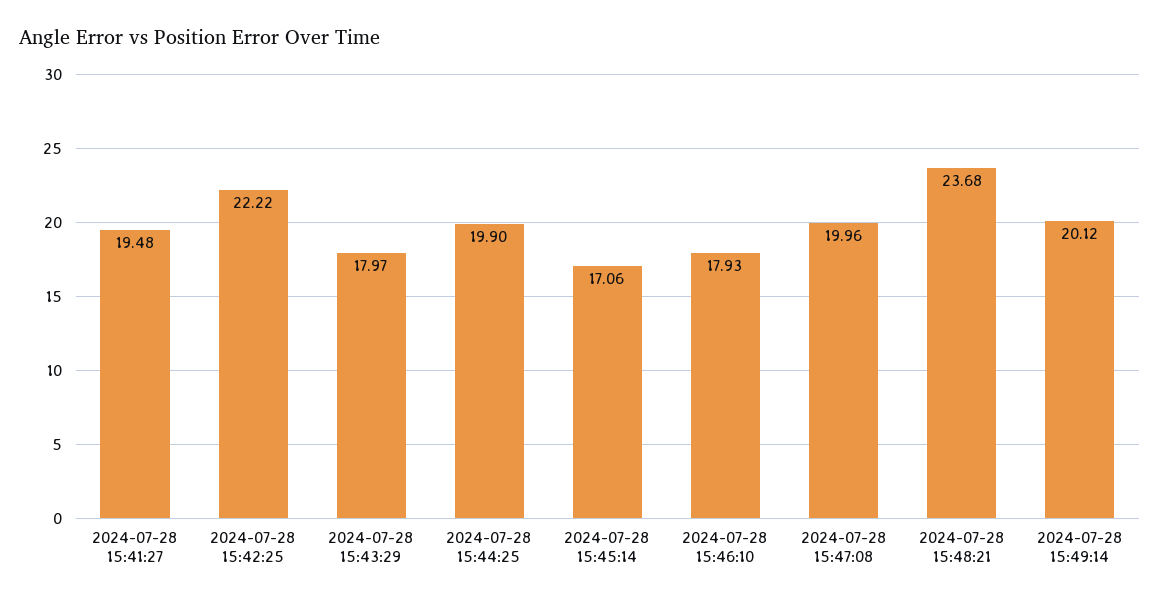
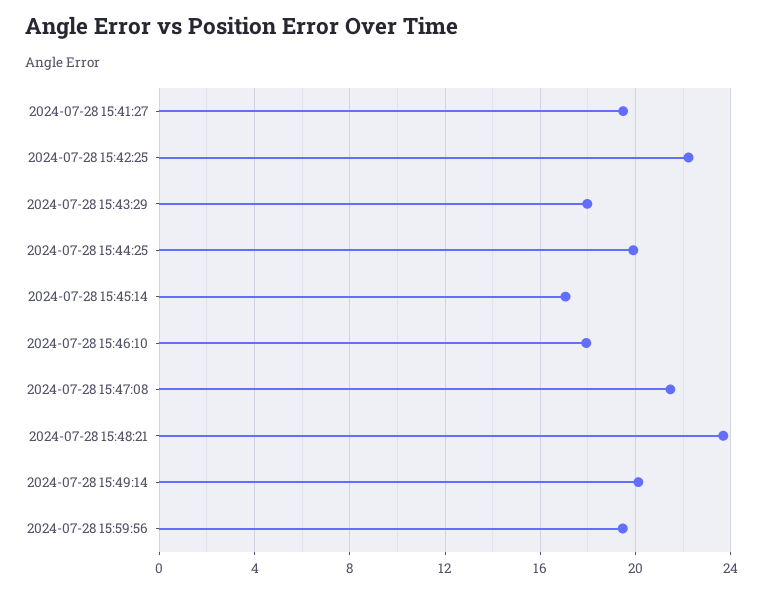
2024-07-28 15:47:08: 19.96 -> 21.5
2024-07-28 15:59:56: none -> 19.5

